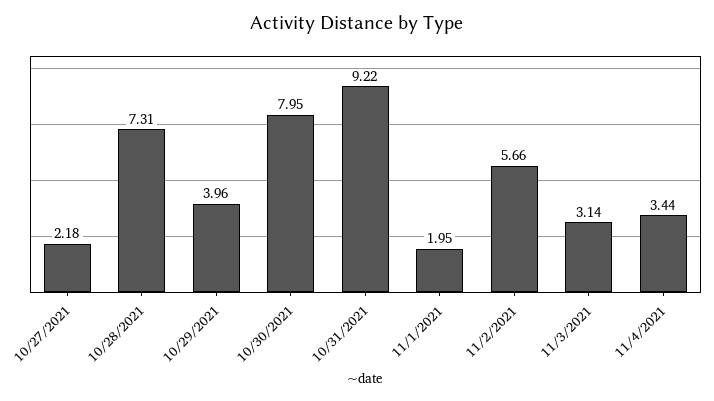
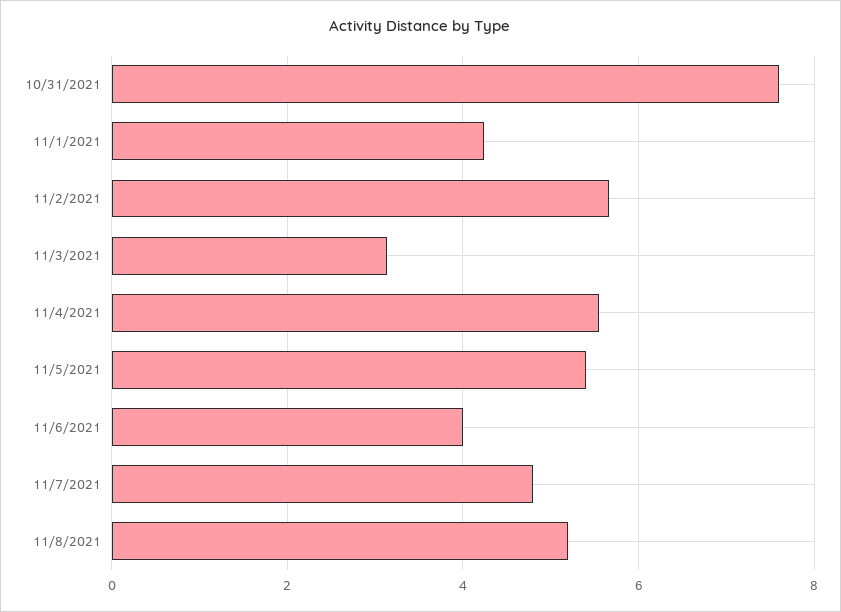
10/27/2021: 2.18 -> none
10/28/2021: 7.31 -> none
10/29/2021: 3.96 -> none
10/30/2021: 7.95 -> none
10/31/2021: 9.22 -> 7.6
11/1/2021: 1.95 -> 4.2
11/4/2021: 3.44 -> 5.6
11/5/2021: none -> 5.4
11/6/2021: none -> 4
11/7/2021: none -> 4.8
11/8/2021: none -> 5.2

